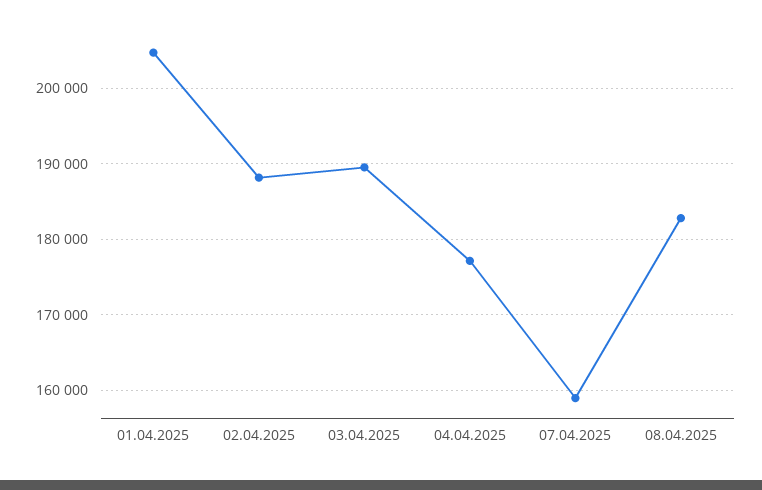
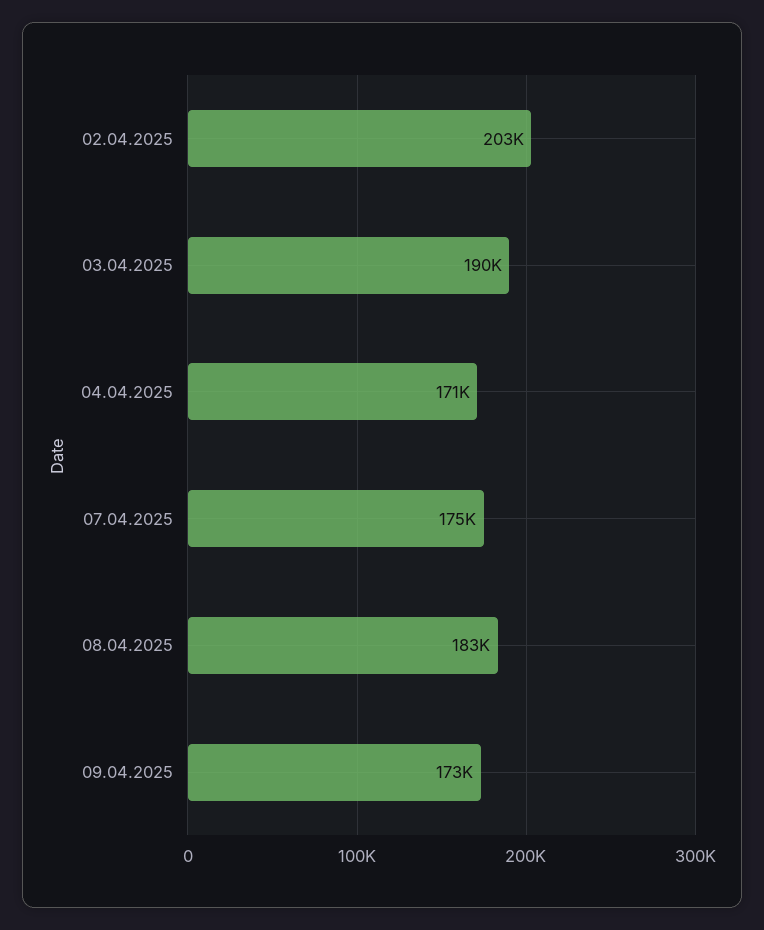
01.04.2025: 205000 -> none
02.04.2025: 188000 -> 203000
04.04.2025: 177000 -> 171000
07.04.2025: 159000 -> 175000
09.04.2025: none -> 173000

